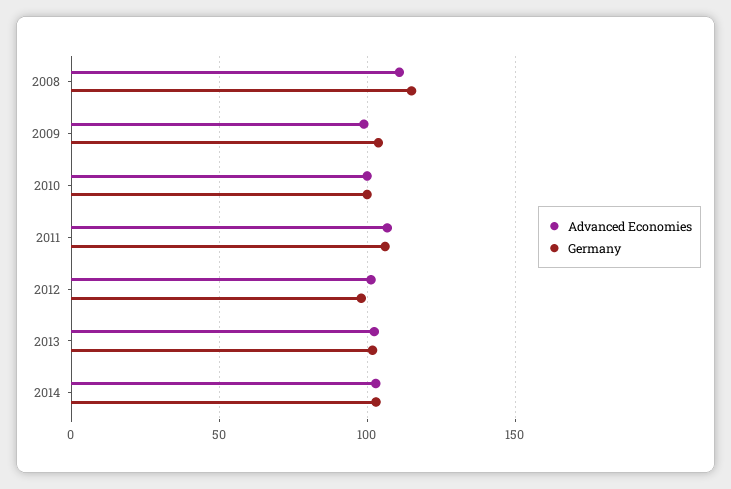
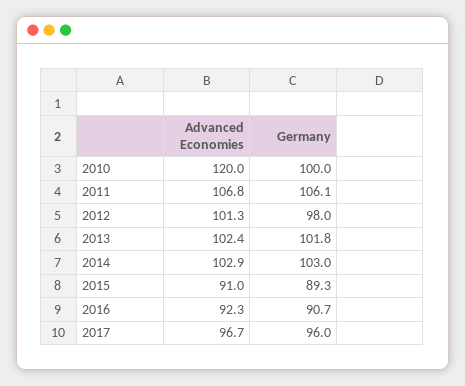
Advanced Economies, 2008: 110 -> none
Germany, 2008: 115 -> none
Advanced Economies, 2009: 100 -> none
Germany, 2009: 105 -> none
Advanced Economies, 2010: 100 -> 120
Advanced Economies, 2015: none -> 91
Germany, 2015: none -> 89.3
Advanced Economies, 2016: none -> 92.3
Germany, 2016: none -> 90.7
Advanced Economies, 2017: none -> 96.7
Germany, 2017: none -> 96

